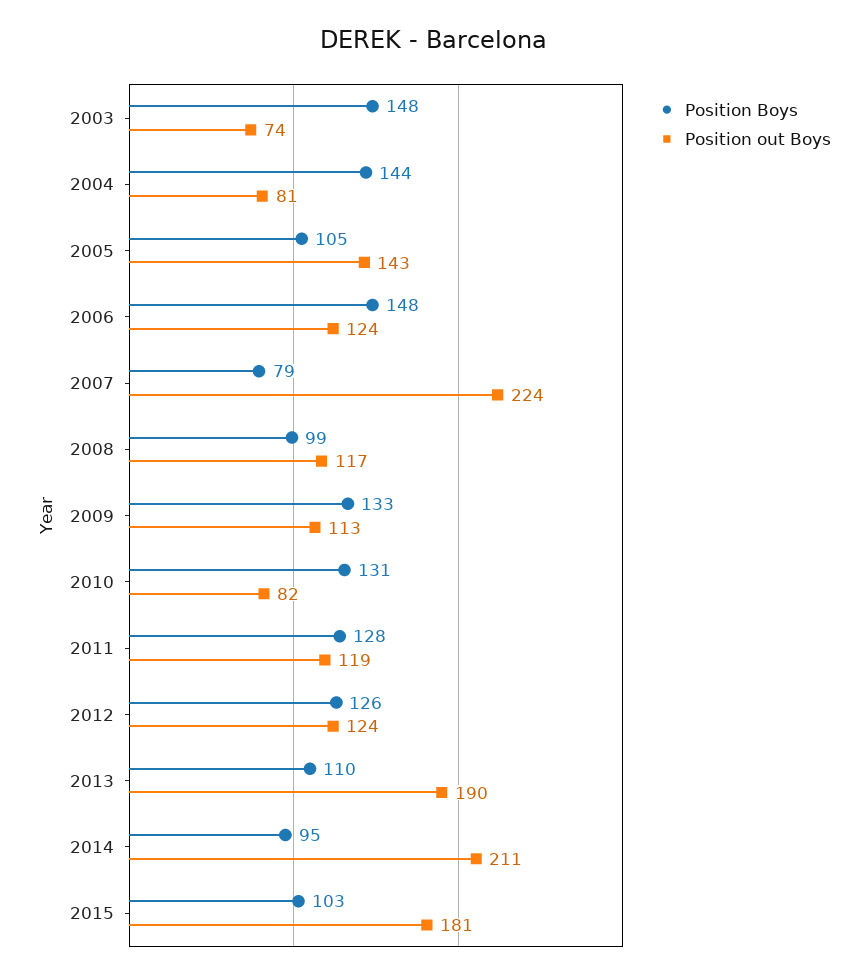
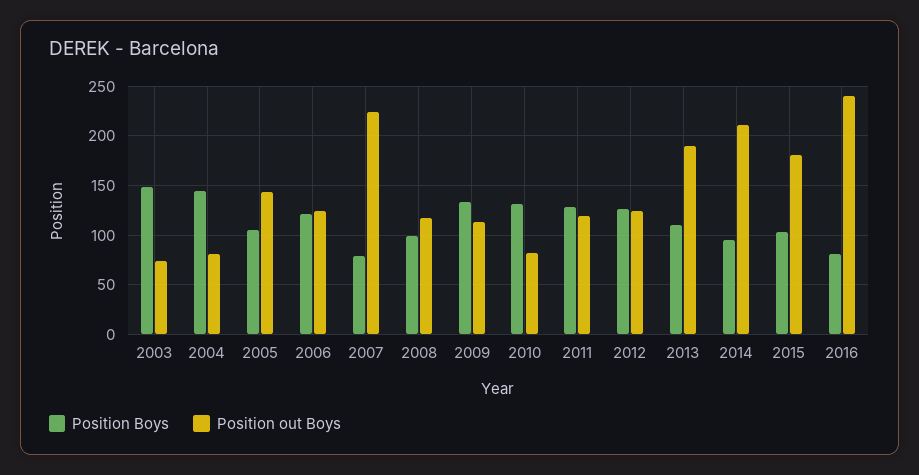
Position Boys, 2006: 148 -> 120
Position Boys, 2016: none -> 80
Position out Boys, 2016: none -> 240

